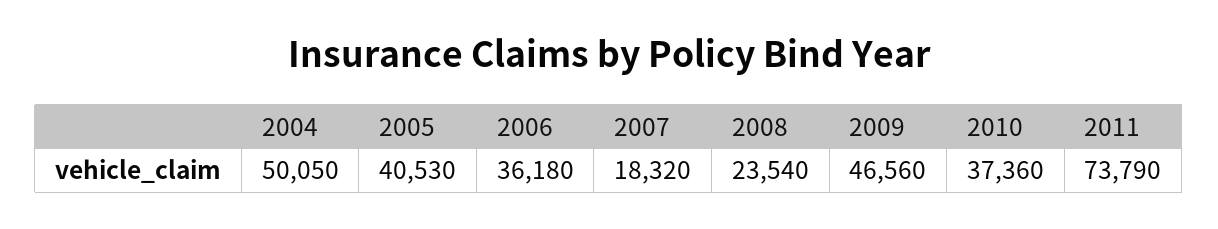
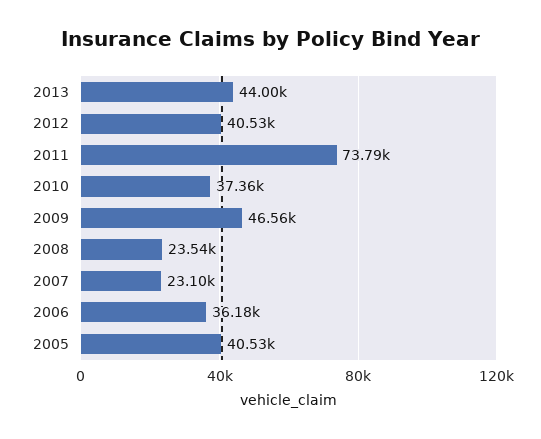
2004: 50050 -> none
2007: 18320 -> 23100
2013: none -> 44000
2012: none -> 40530

